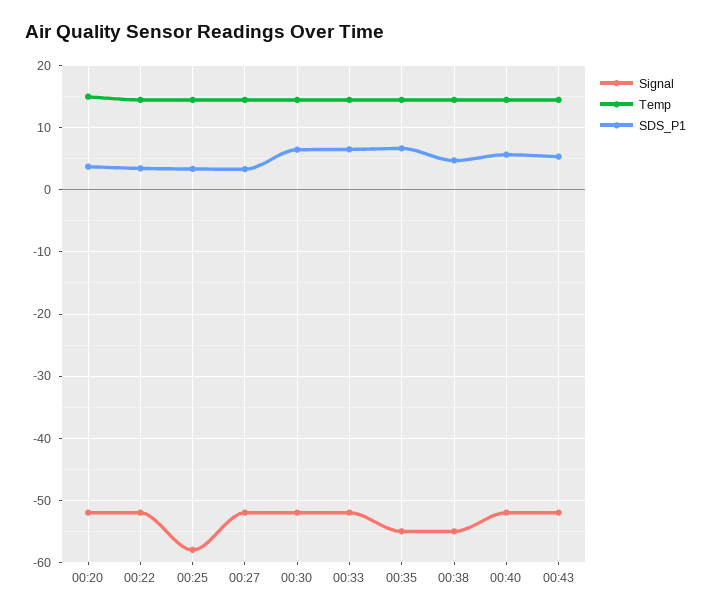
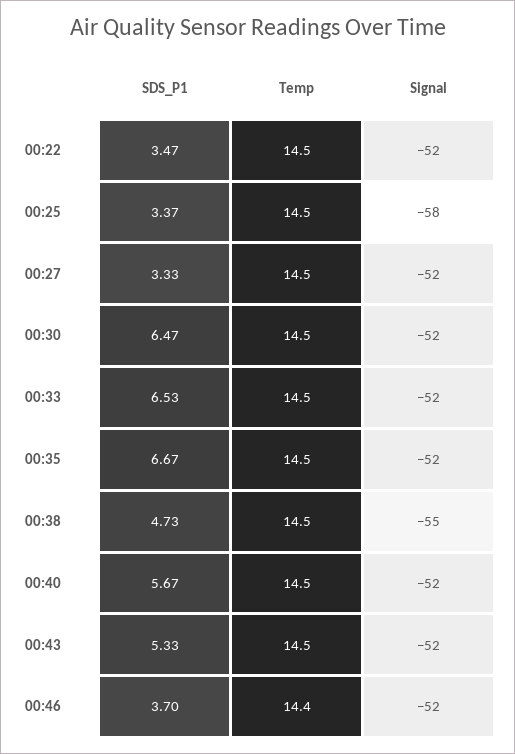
Signal, 00:20: -52 -> none
Temp, 00:20: 15 -> none
SDS_P1, 00:20: 4 -> none
Signal, 00:35: -55 -> -52
SDS_P1, 00:46: none -> 3.7
Temp, 00:46: none -> 14.4
Signal, 00:46: none -> -52

